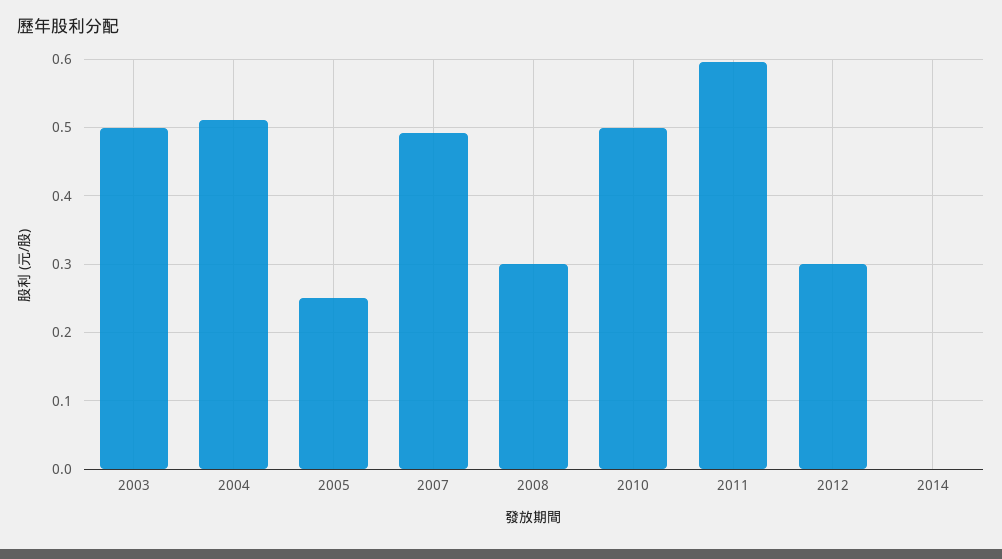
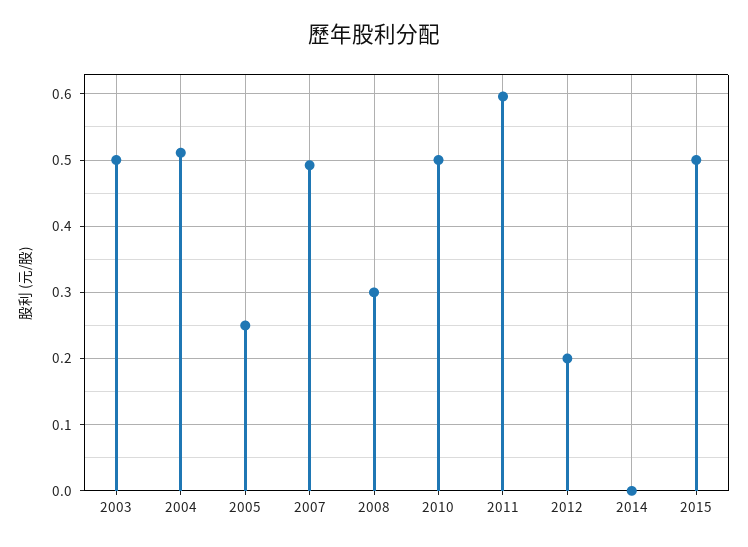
2012: 0.3 -> 0.2
2015: none -> 0.5

